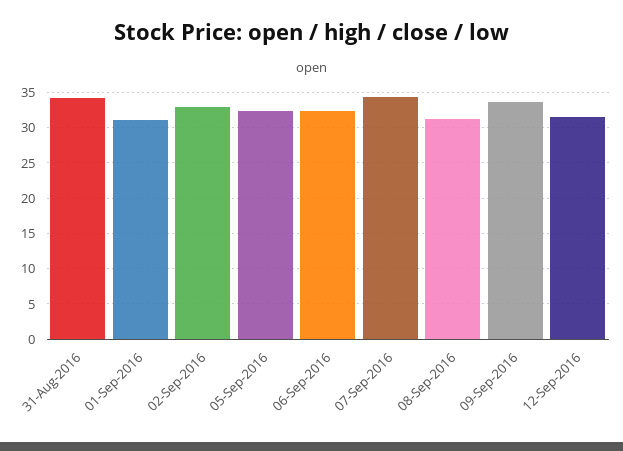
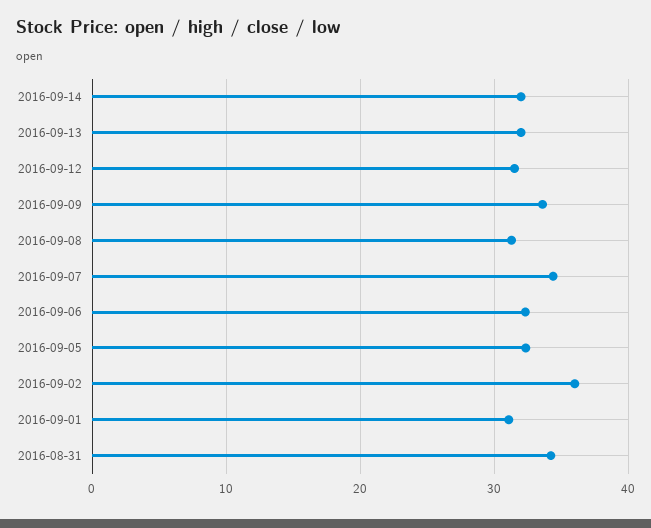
02-Sep-2016: 33 -> 36
2016-09-14: none -> 32
2016-09-13: none -> 32

